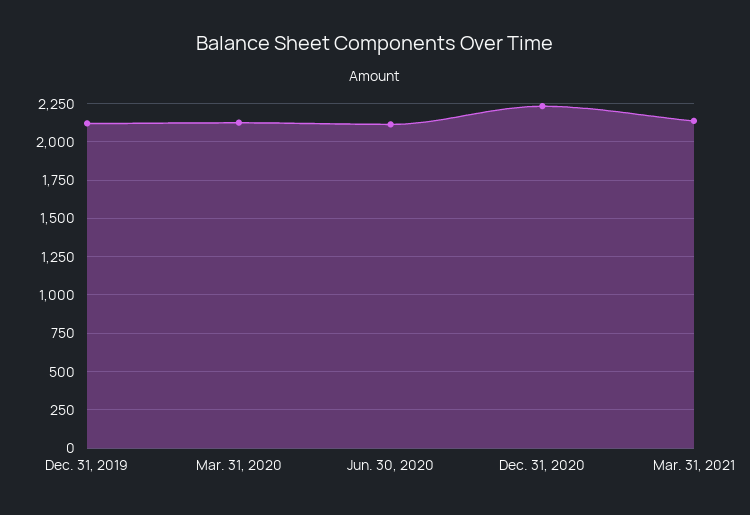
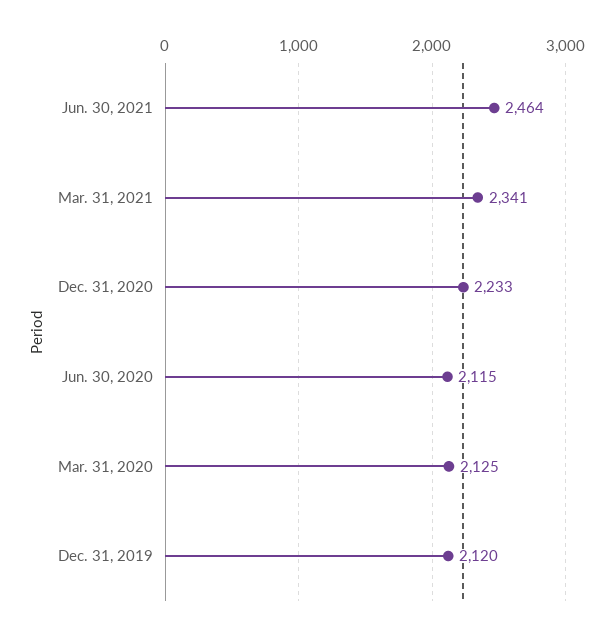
Mar. 31, 2021: 2150 -> 2341
Jun. 30, 2021: none -> 2464

